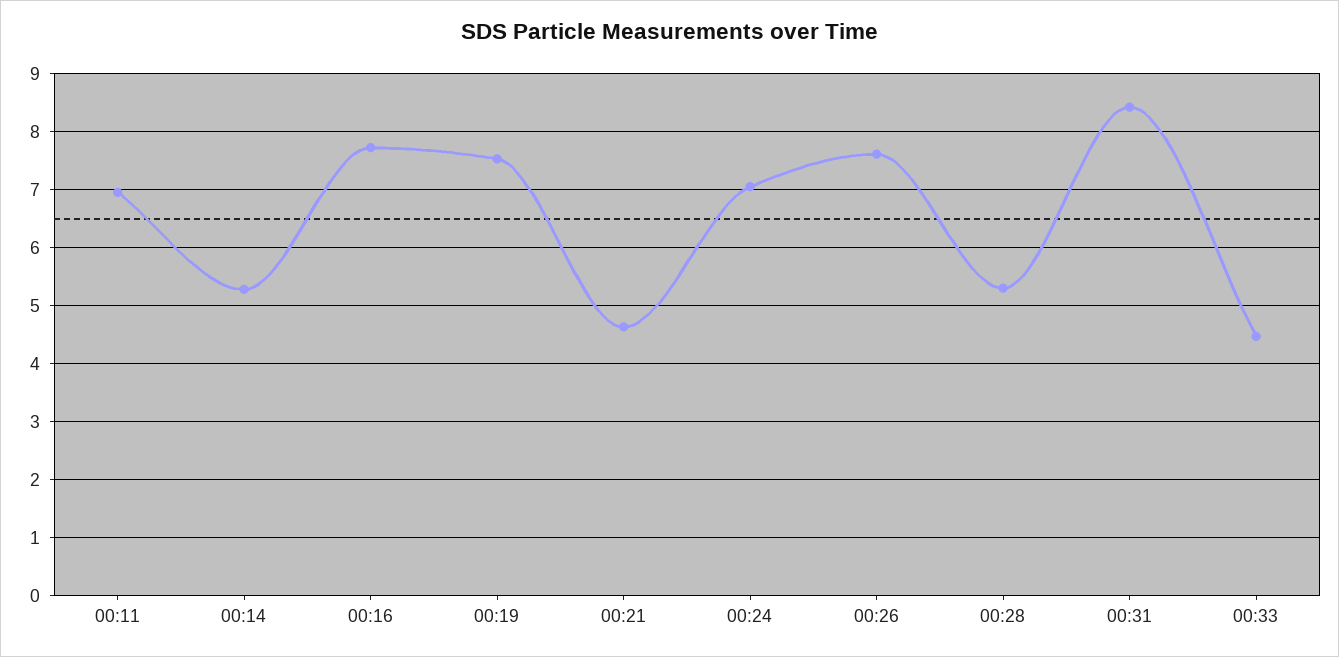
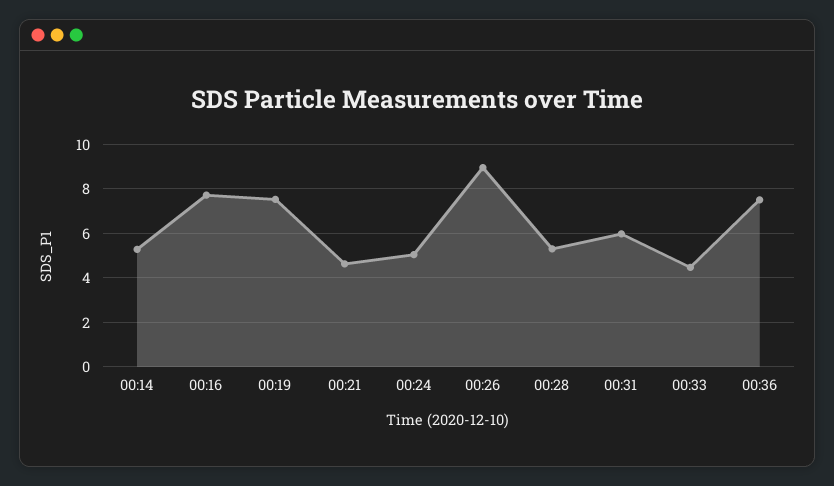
00:11: 7 -> none
00:24: 7 -> 5
00:26: 7.6 -> 9
00:31: 8.4 -> 6
00:36: none -> 7.5

